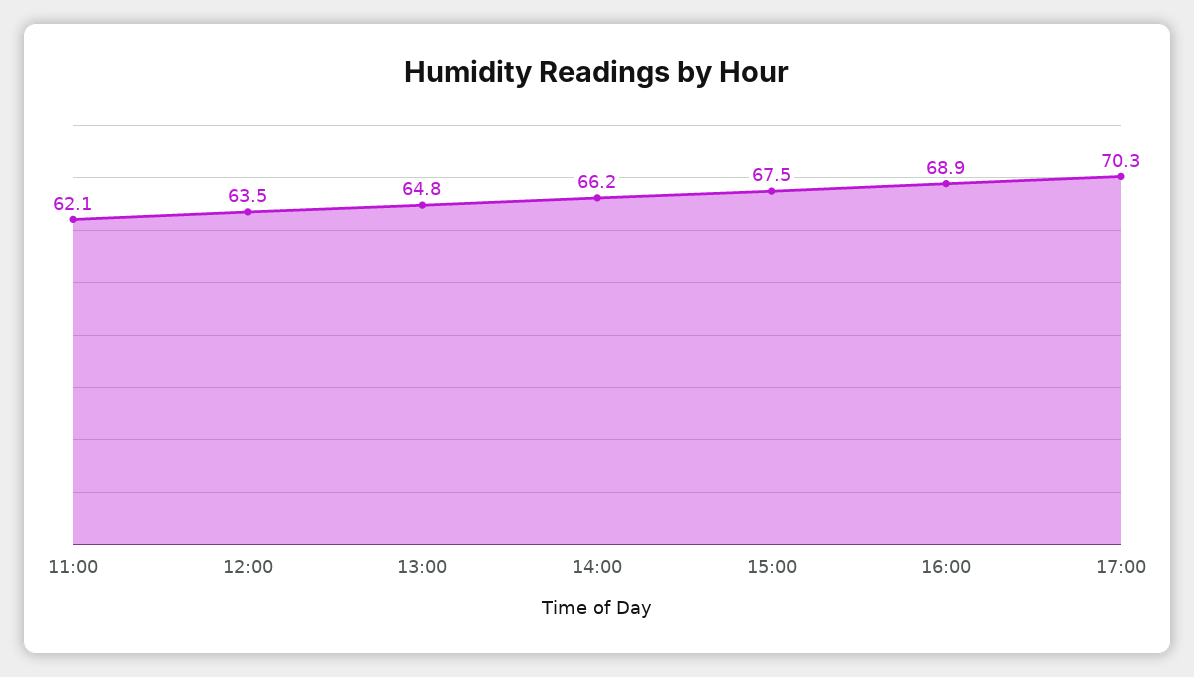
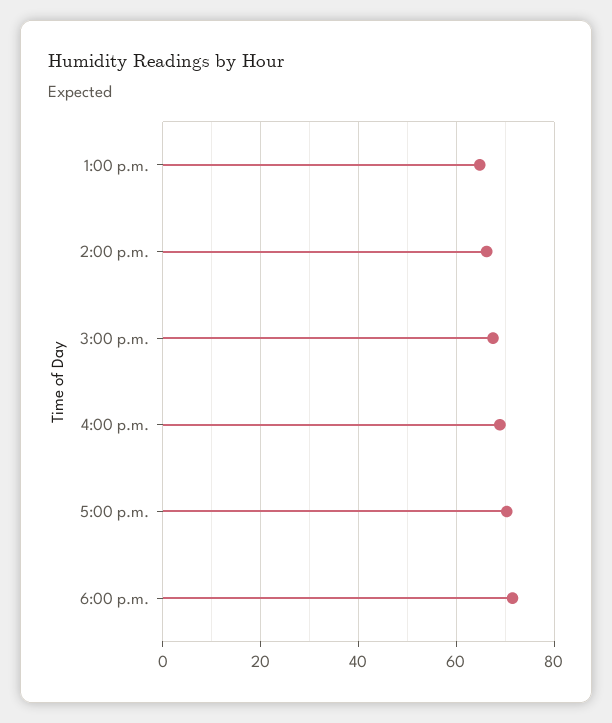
11:00: 62.1 -> none
12:00: 63.5 -> none
6:00 p.m.: none -> 72

